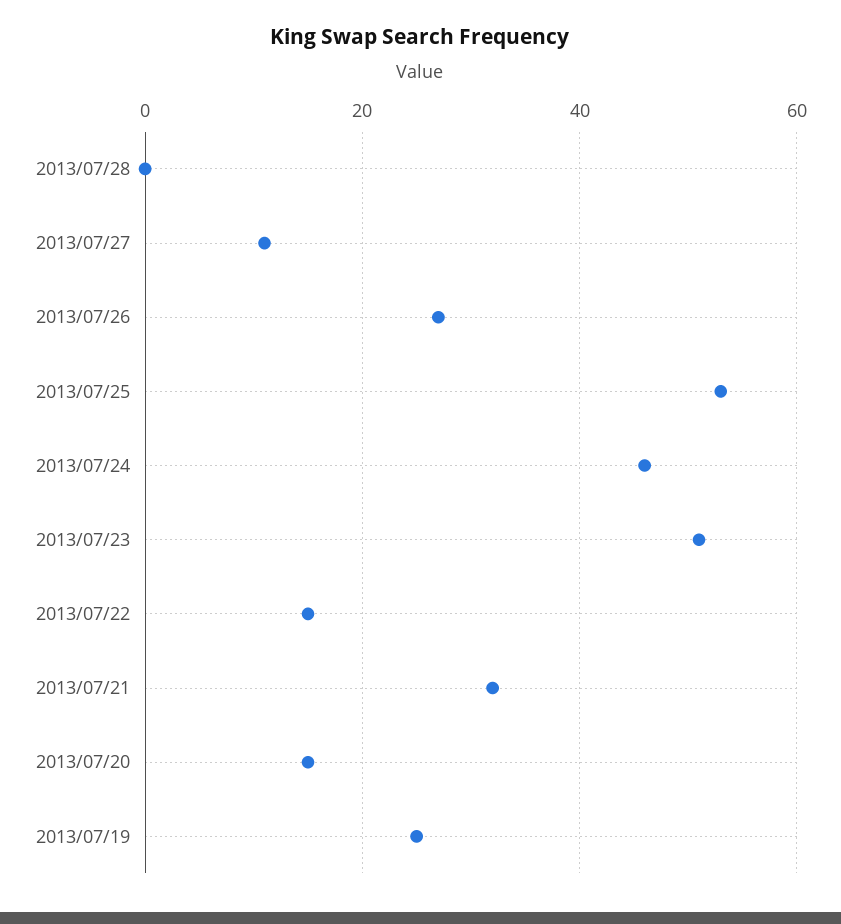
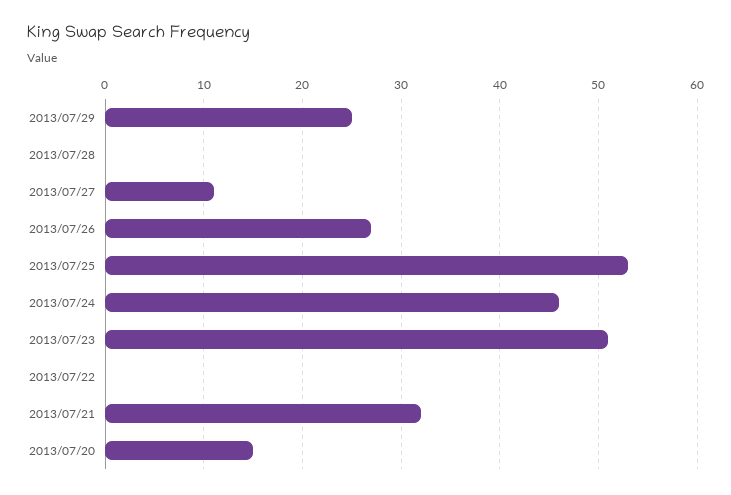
2013/07/22: 15 -> 0
2013/07/19: 25 -> none
2013/07/29: none -> 25

